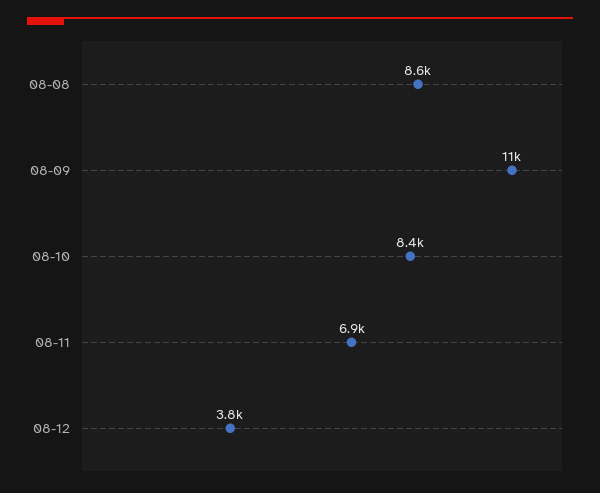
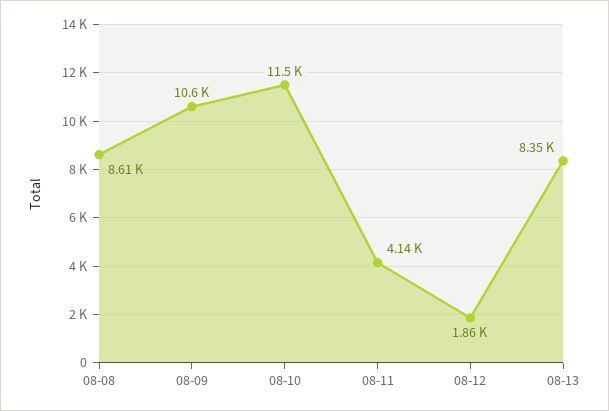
08-10: 8400 -> 11500
08-11: 6900 -> 4140
08-12: 3800 -> 1860
08-13: none -> 8350

